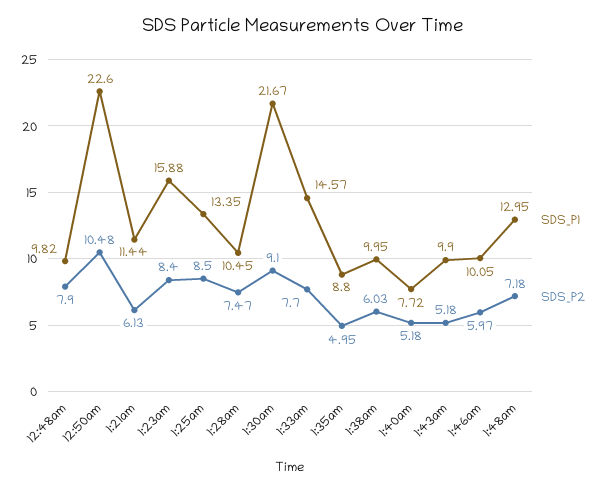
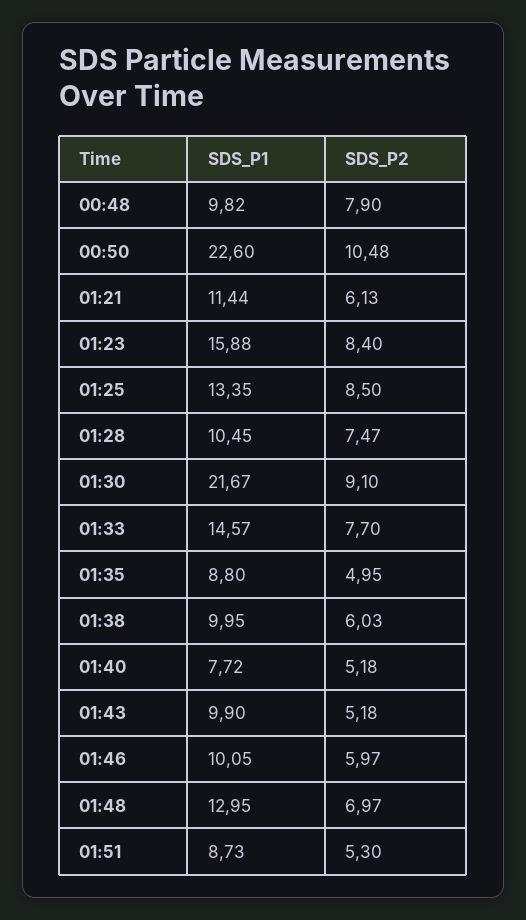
SDS_P2, 1:48am: 7.18 -> 6.97
SDS_P1, 01:51: none -> 8.73
SDS_P2, 01:51: none -> 5.3

